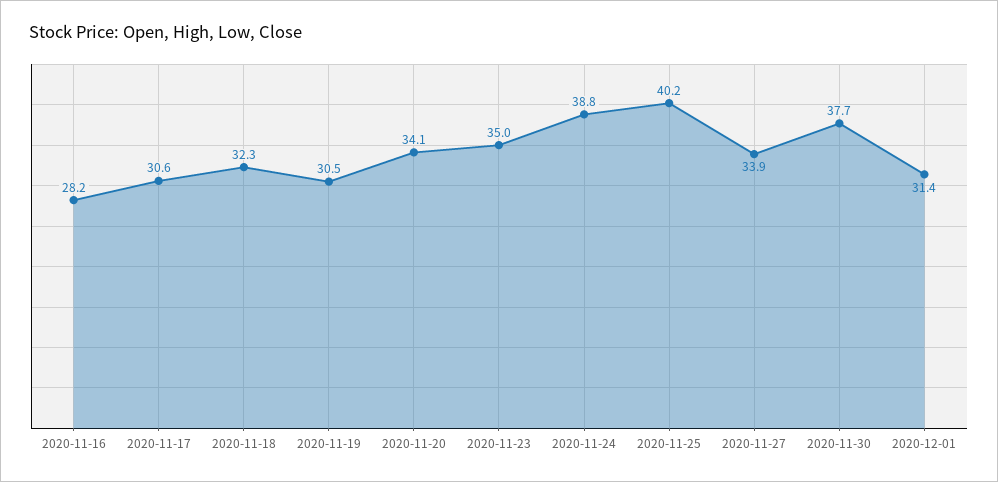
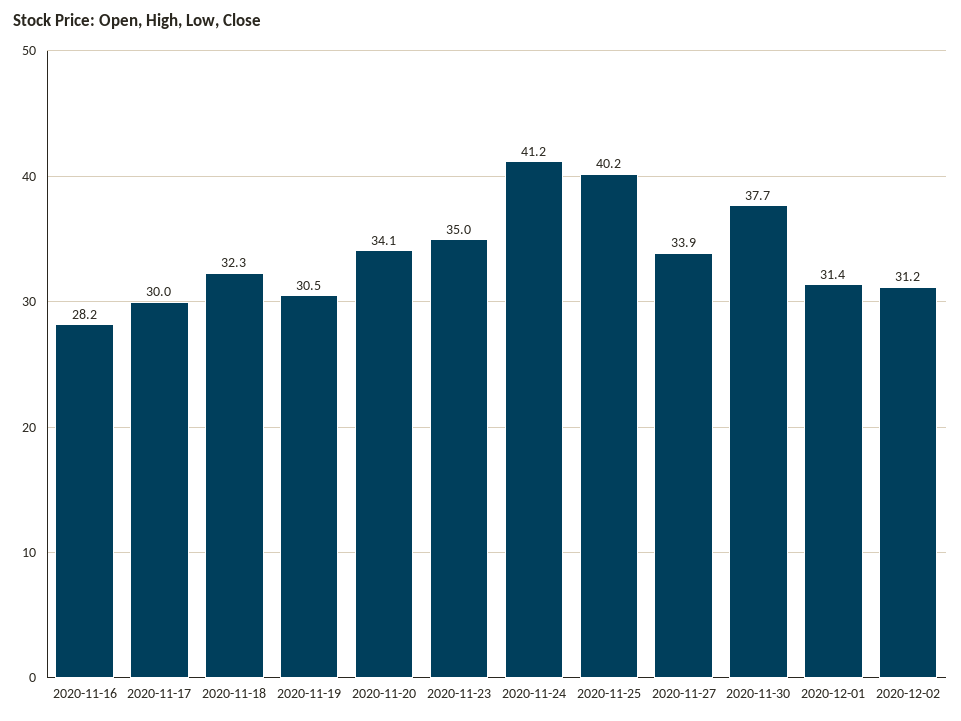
2020-11-17: 30.6 -> 30
2020-11-24: 38.8 -> 41.2
2020-12-02: none -> 31.2

